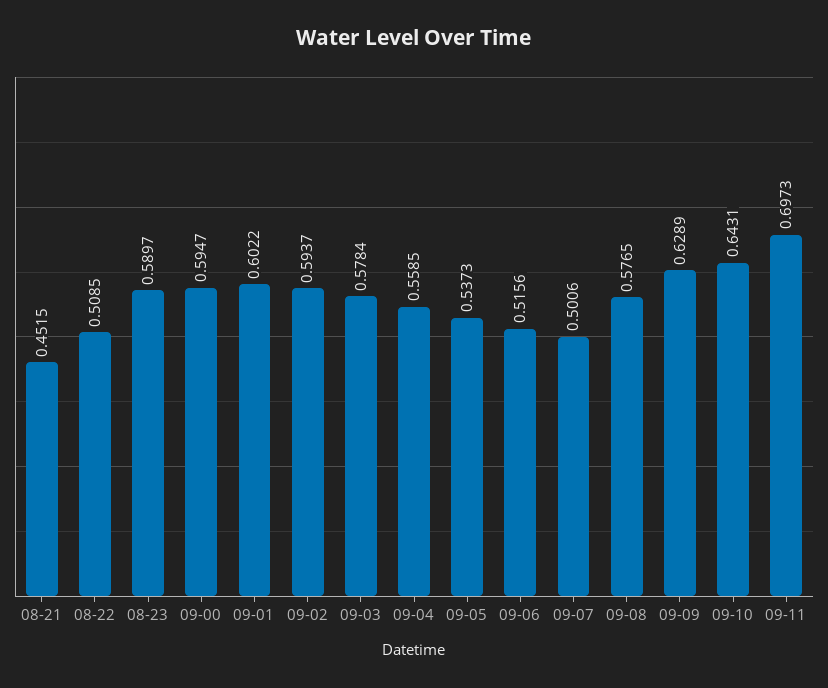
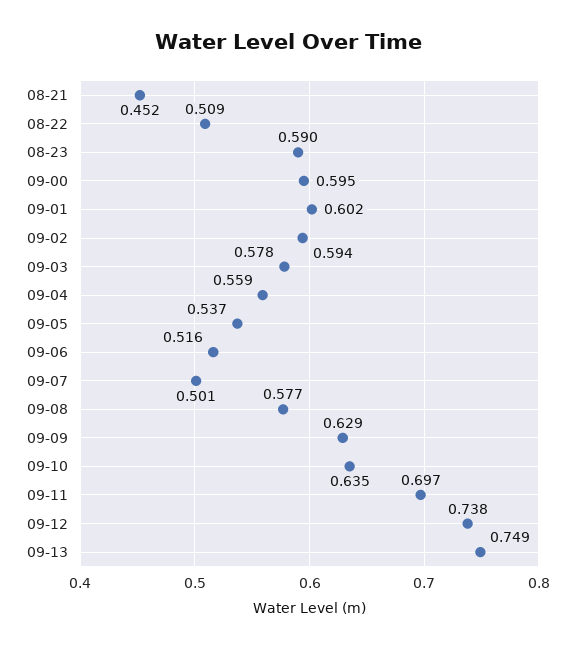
09-10: 0.6431 -> 0.635
09-12: none -> 0.738
09-13: none -> 0.749

